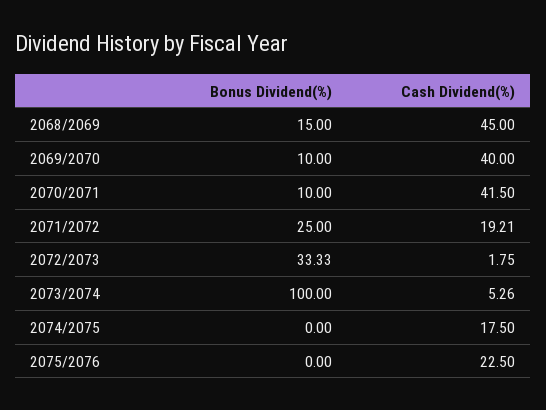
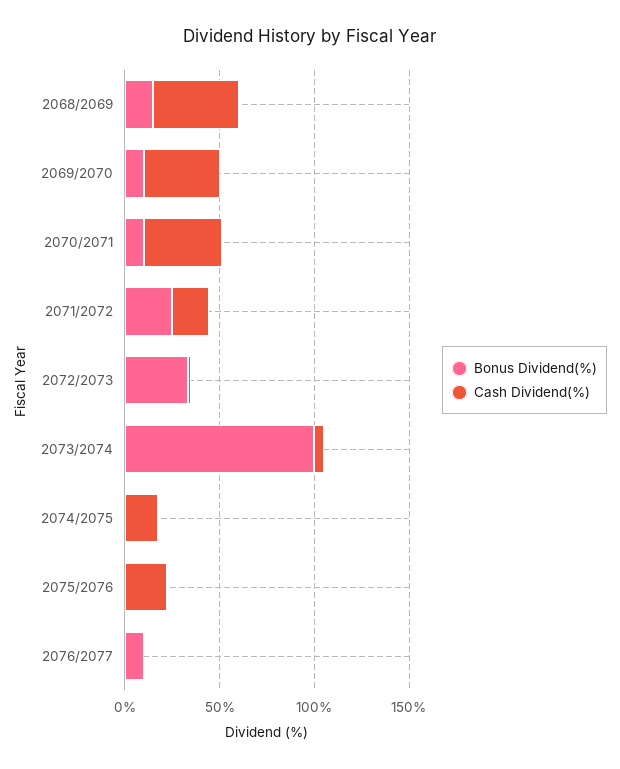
Bonus Dividend(%), 2076/2077: none -> 10
Cash Dividend(%), 2076/2077: none -> 0

